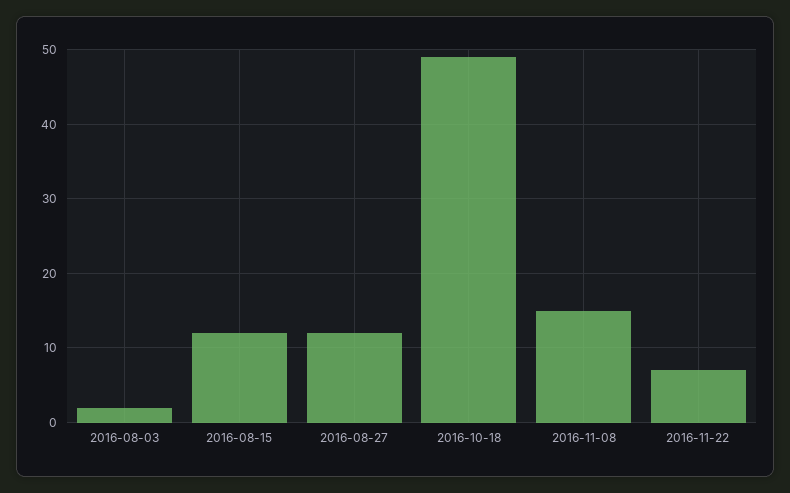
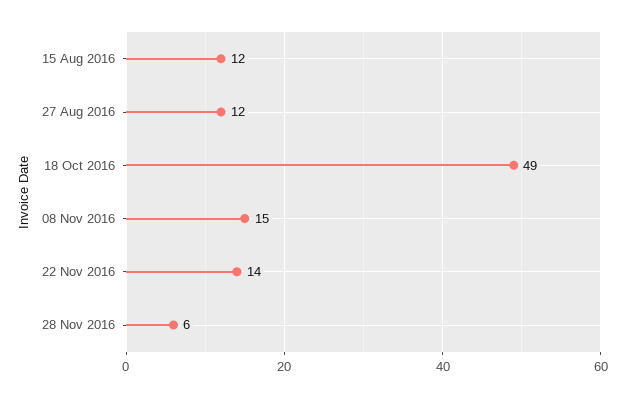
2016-08-03: 2 -> none
2016-11-22: 7 -> 14
28 Nov 2016: none -> 6

